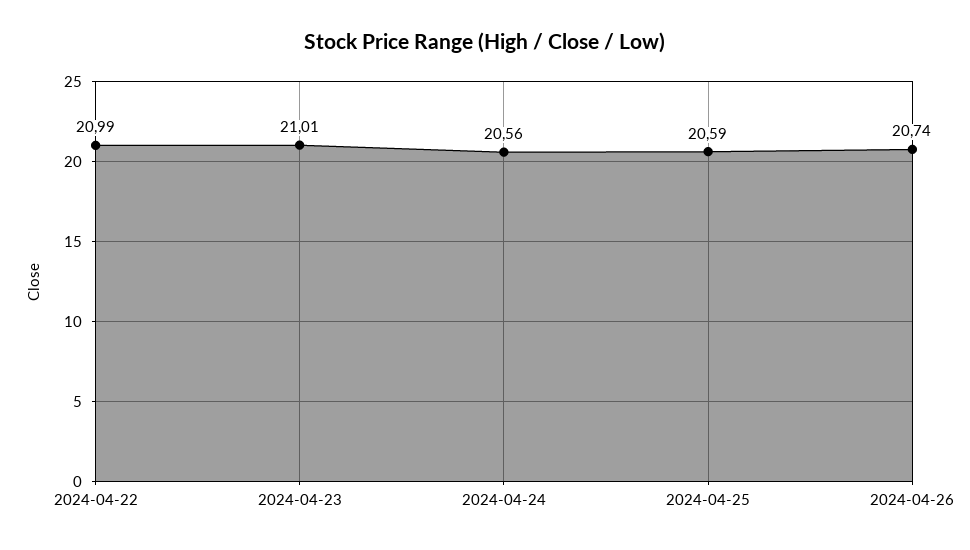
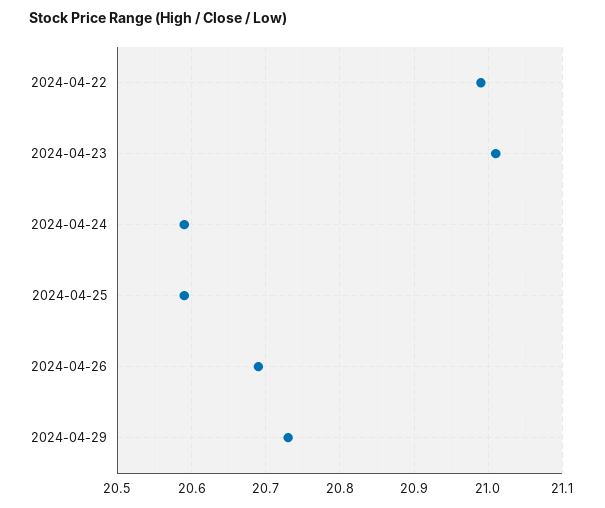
2024-04-24: 20.56 -> 20.59
2024-04-26: 20.74 -> 20.69
2024-04-29: none -> 20.73

